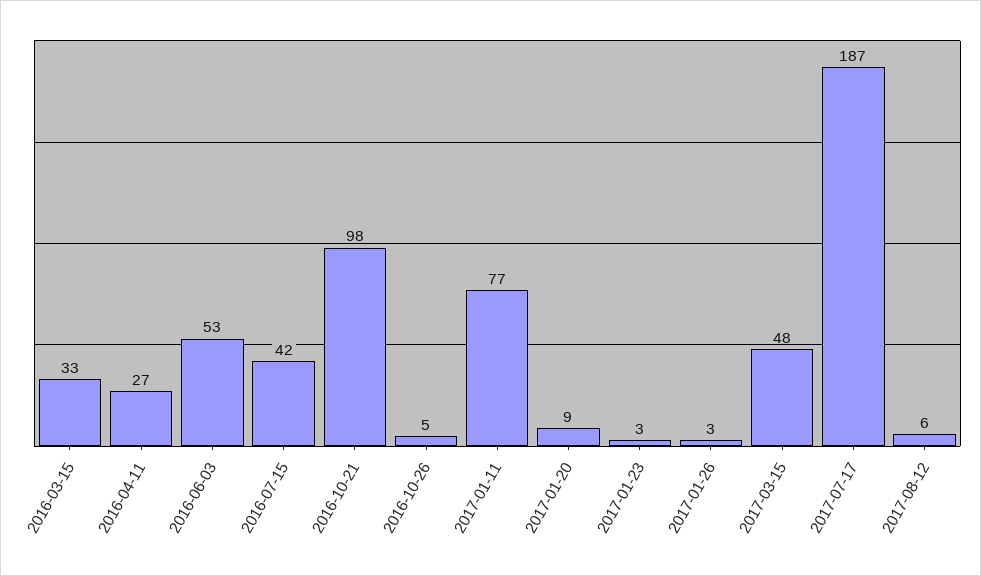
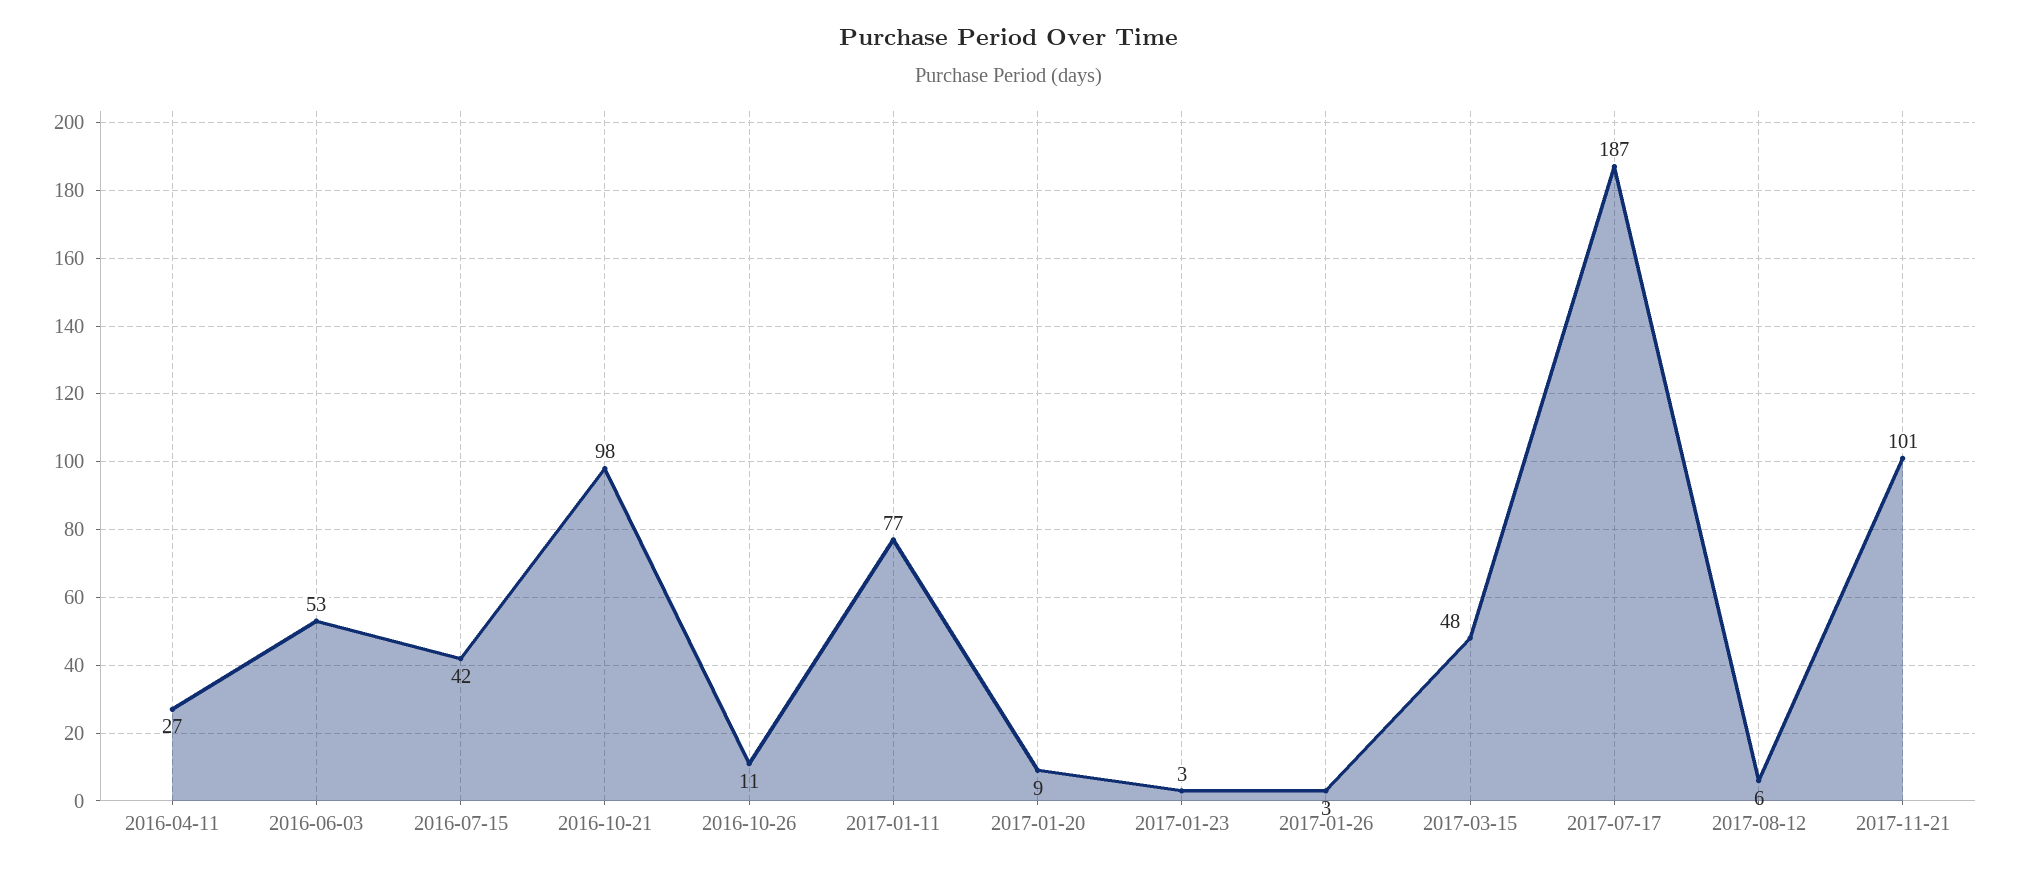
2016-03-15: 33 -> none
2016-10-26: 5 -> 11
2017-11-21: none -> 101

